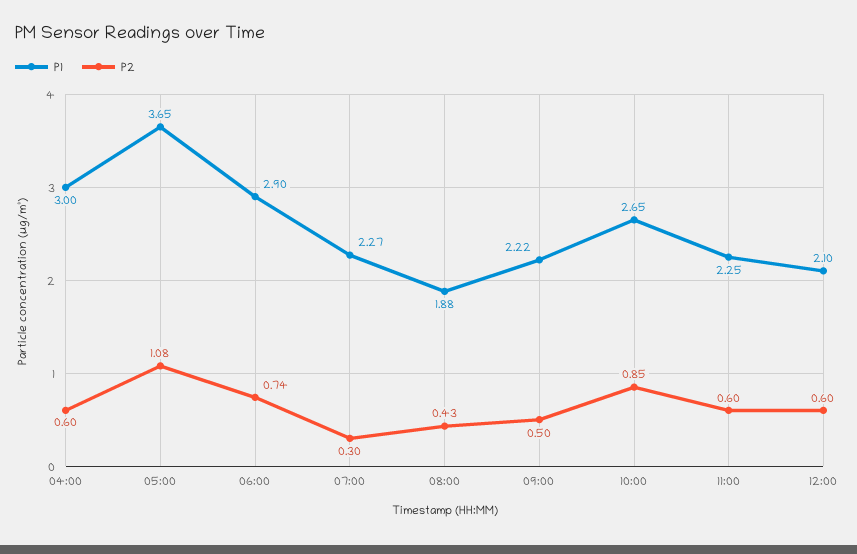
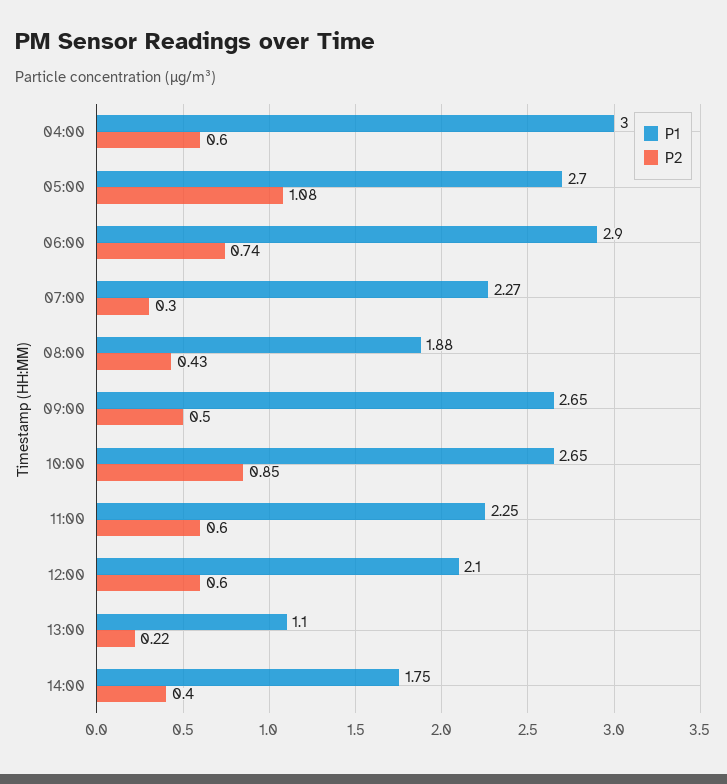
P1, 05:00: 3.65 -> 2.7
P1, 09:00: 2.22 -> 2.65
P1, 13:00: none -> 1.1
P2, 13:00: none -> 0.22
P1, 14:00: none -> 1.75
P2, 14:00: none -> 0.4

